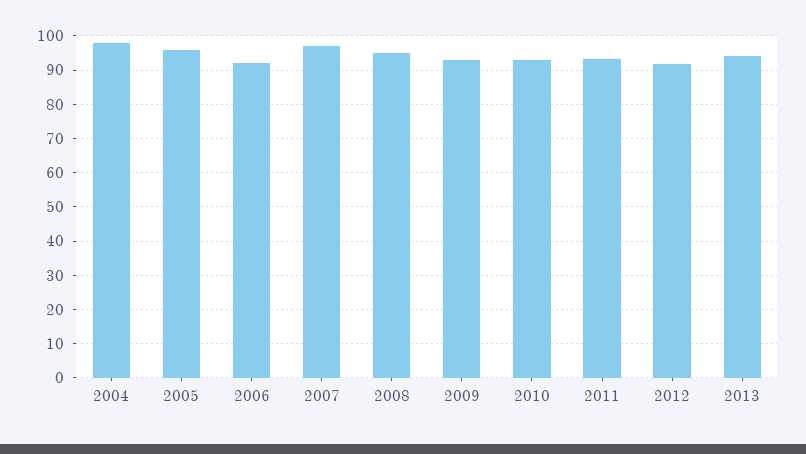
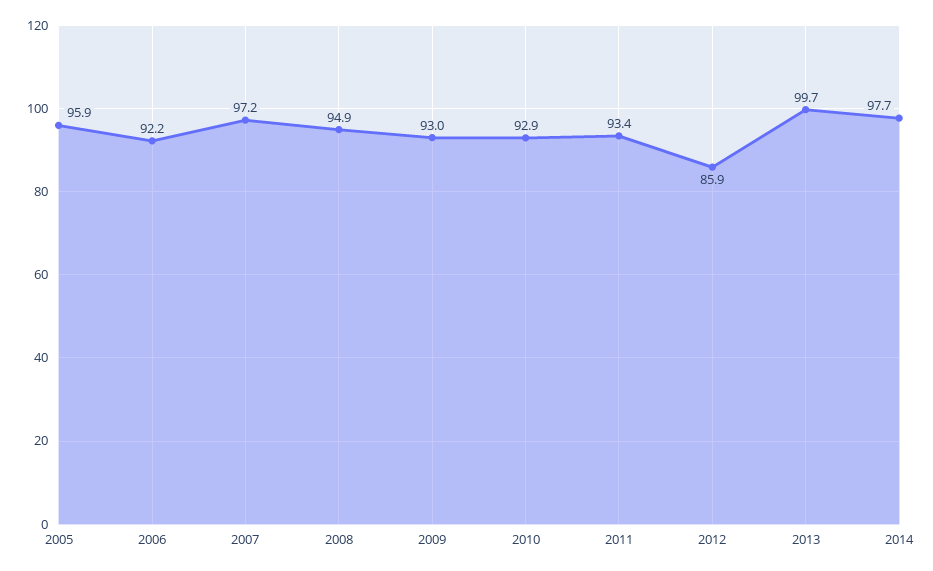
2004: 98 -> none
2012: 92 -> 85.9
2013: 94 -> 99.7
2014: none -> 97.7

